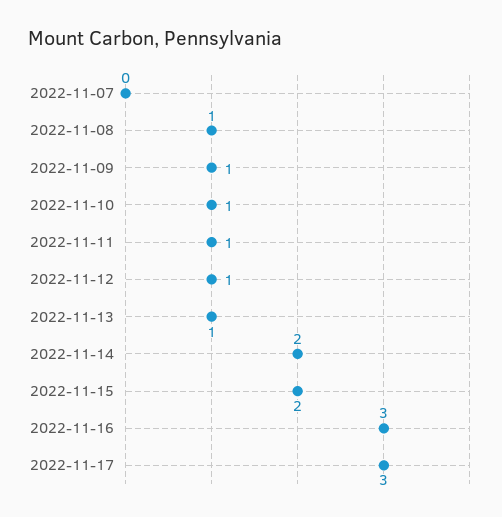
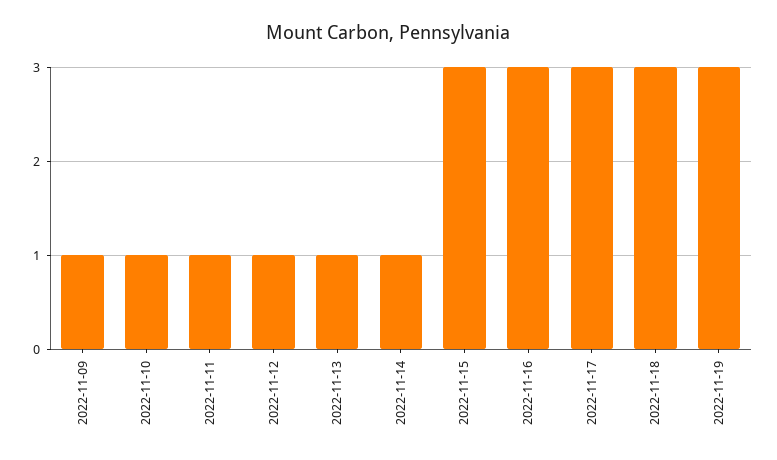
2022-11-07: 0 -> none
2022-11-08: 1 -> none
2022-11-14: 2 -> 1
2022-11-15: 2 -> 3
2022-11-18: none -> 3
2022-11-19: none -> 3

